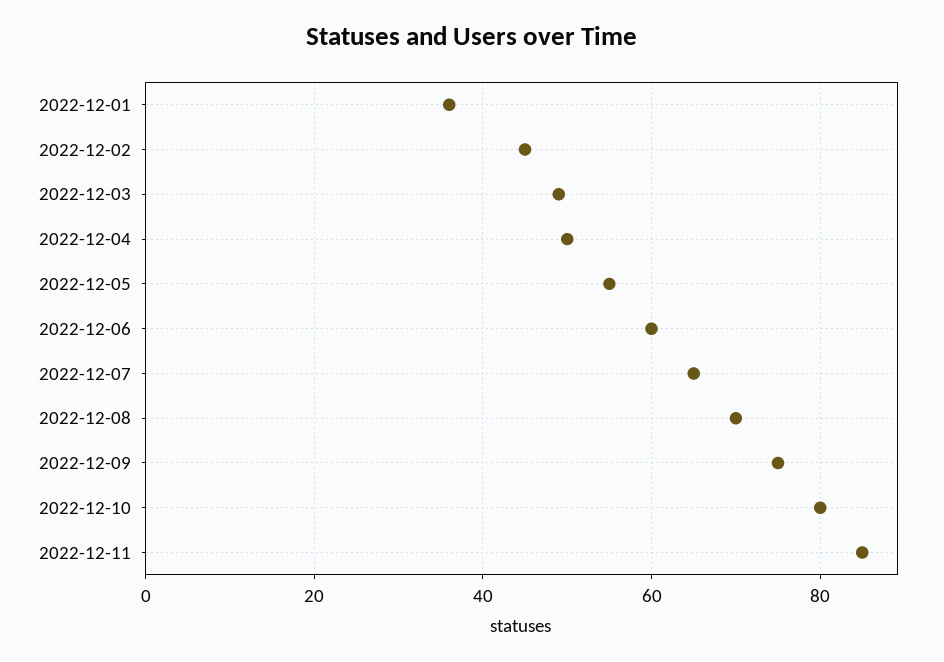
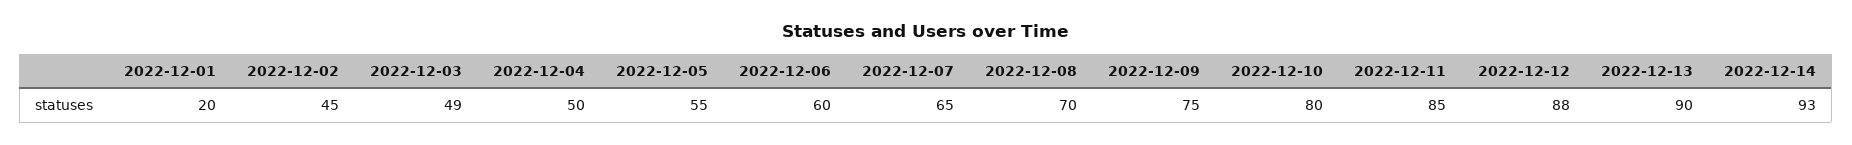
2022-12-01: 35 -> 20
2022-12-12: none -> 88
2022-12-13: none -> 90
2022-12-14: none -> 93

